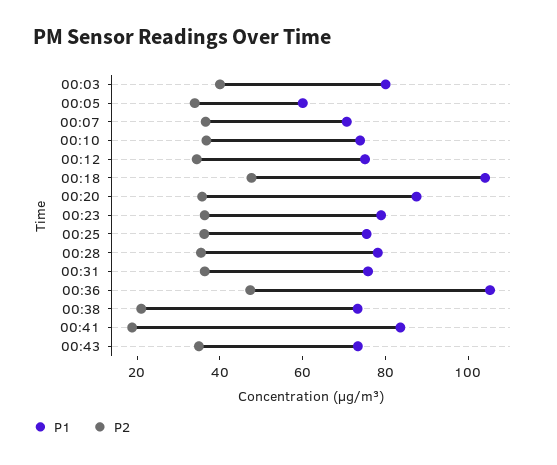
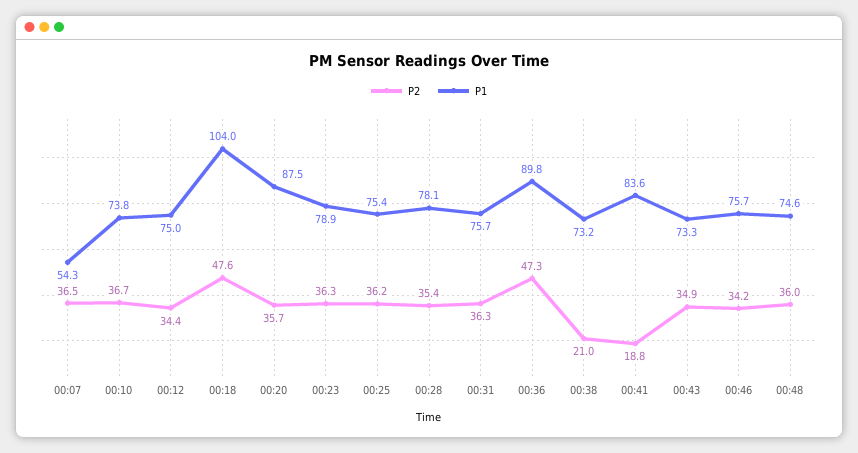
P1, 00:03: 80 -> none
P2, 00:03: 40 -> none
P1, 00:05: 60 -> none
P2, 00:05: 35 -> none
P1, 00:07: 70 -> 54.3
P1, 00:36: 105 -> 89.8
P2, 00:46: none -> 34.2
P1, 00:46: none -> 75.7
P2, 00:48: none -> 36
P1, 00:48: none -> 74.6

